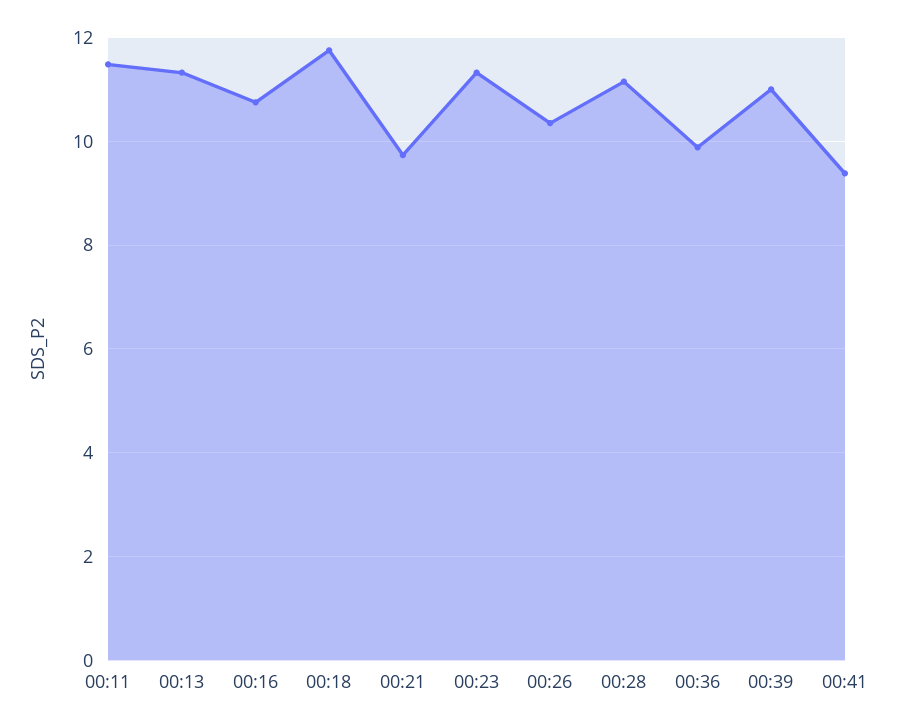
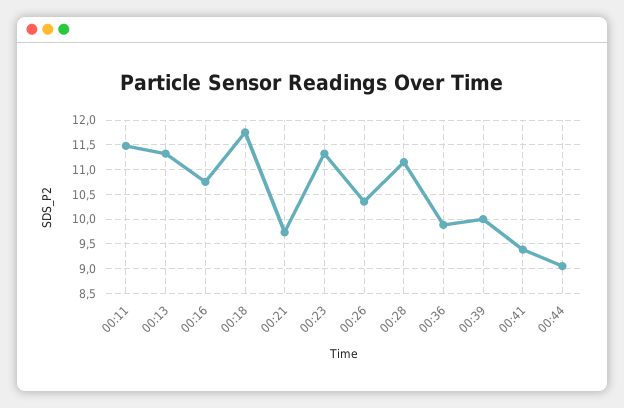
00:39: 11 -> 10
00:44: none -> 9

